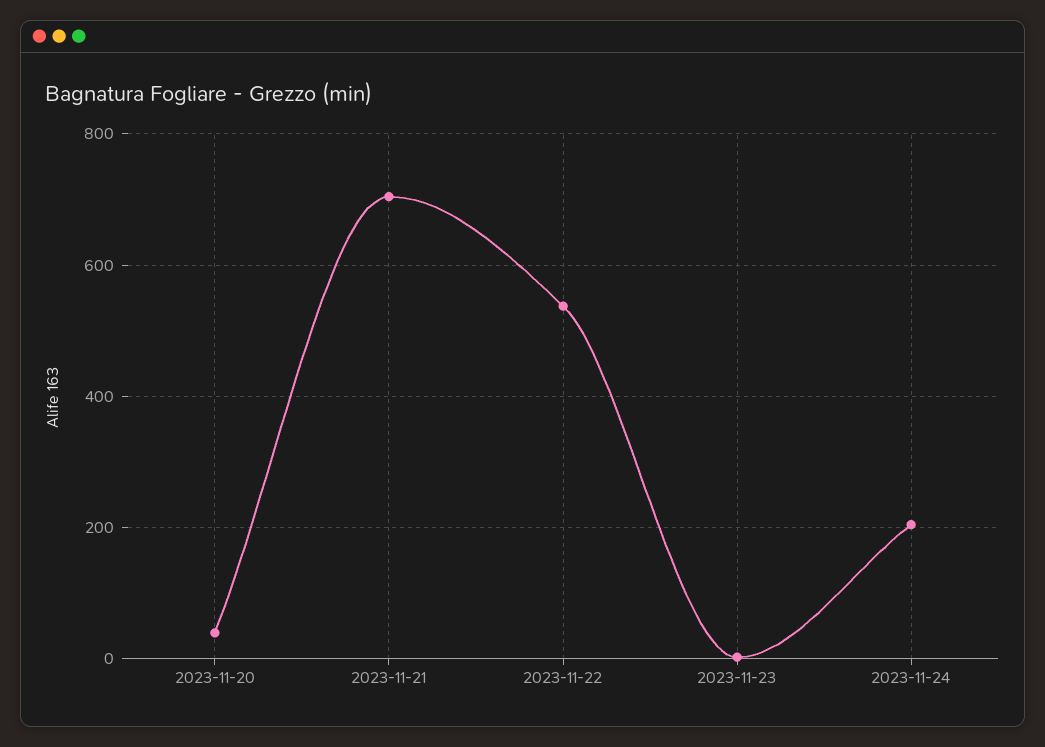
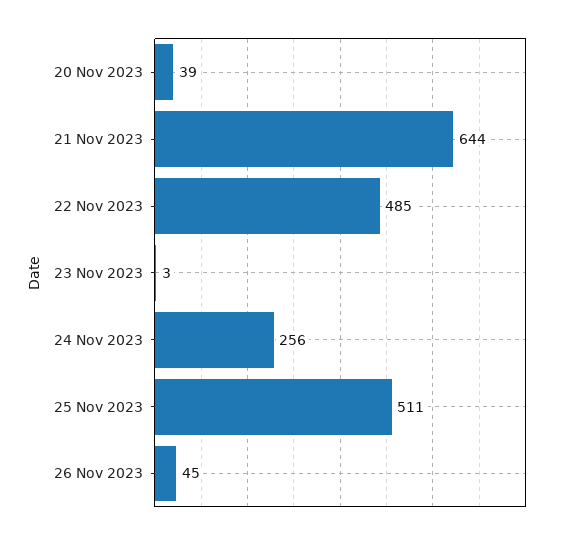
2023-11-21: 700 -> 644
2023-11-22: 540 -> 485
2023-11-24: 200 -> 256
25 Nov 2023: none -> 511
26 Nov 2023: none -> 45

